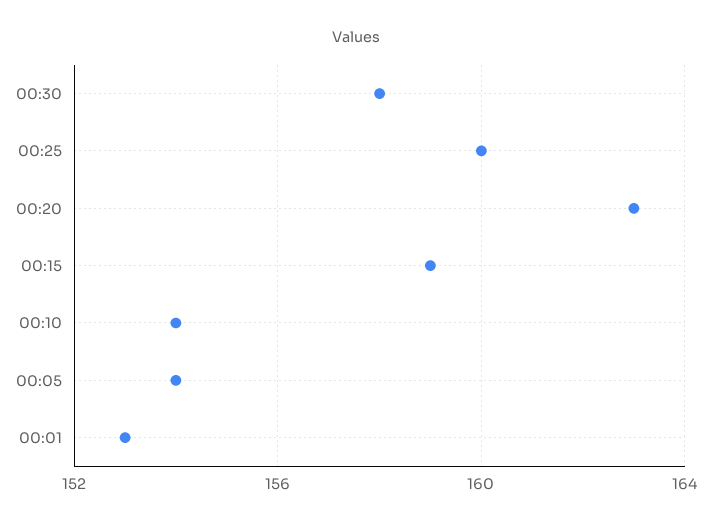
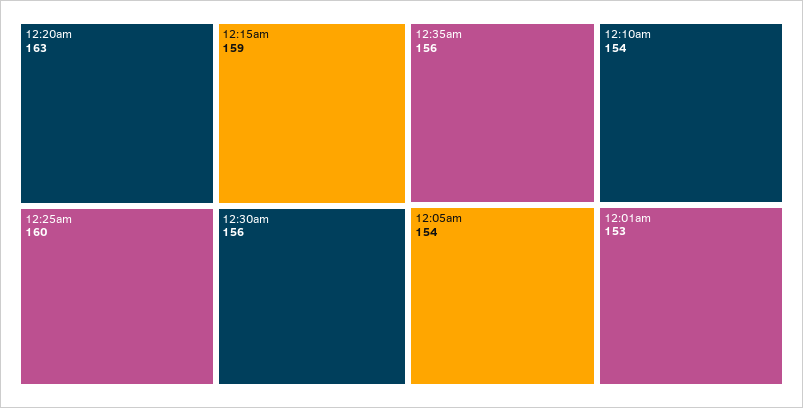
00:30: 158 -> 156
12:35am: none -> 156

